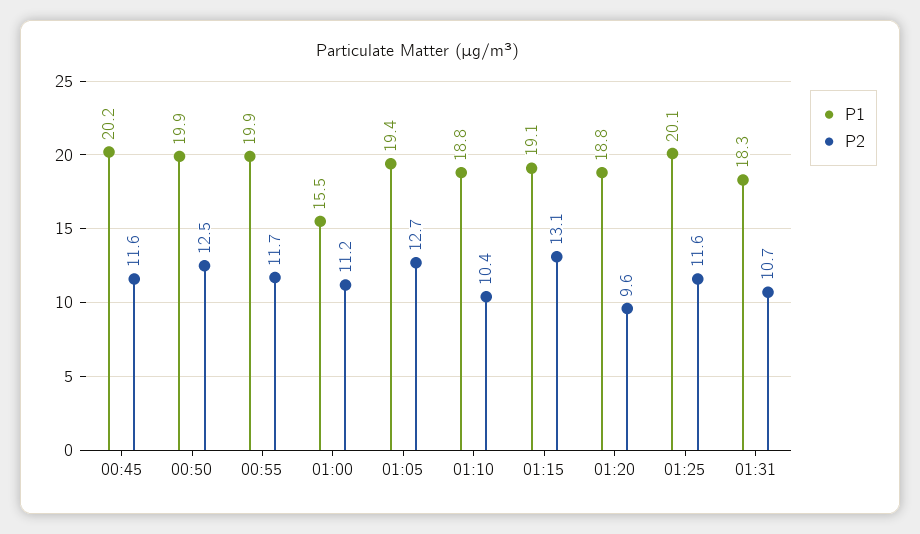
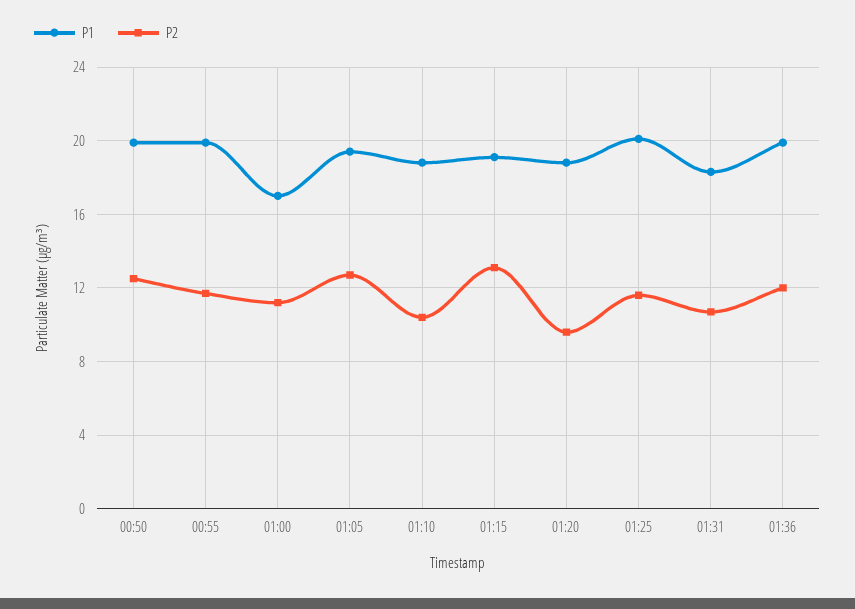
P1, 00:45: 20.2 -> none
P2, 00:45: 11.6 -> none
P1, 01:00: 15.5 -> 17
P1, 01:36: none -> 20
P2, 01:36: none -> 12

